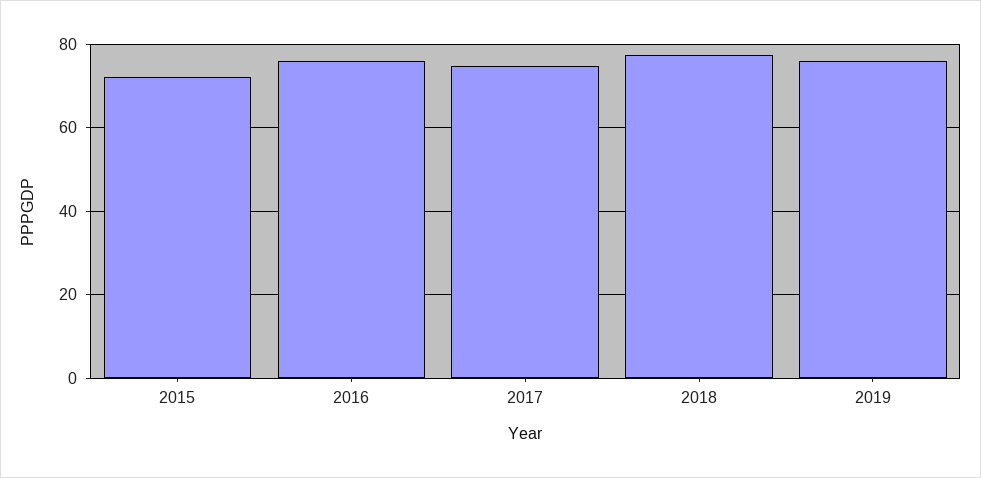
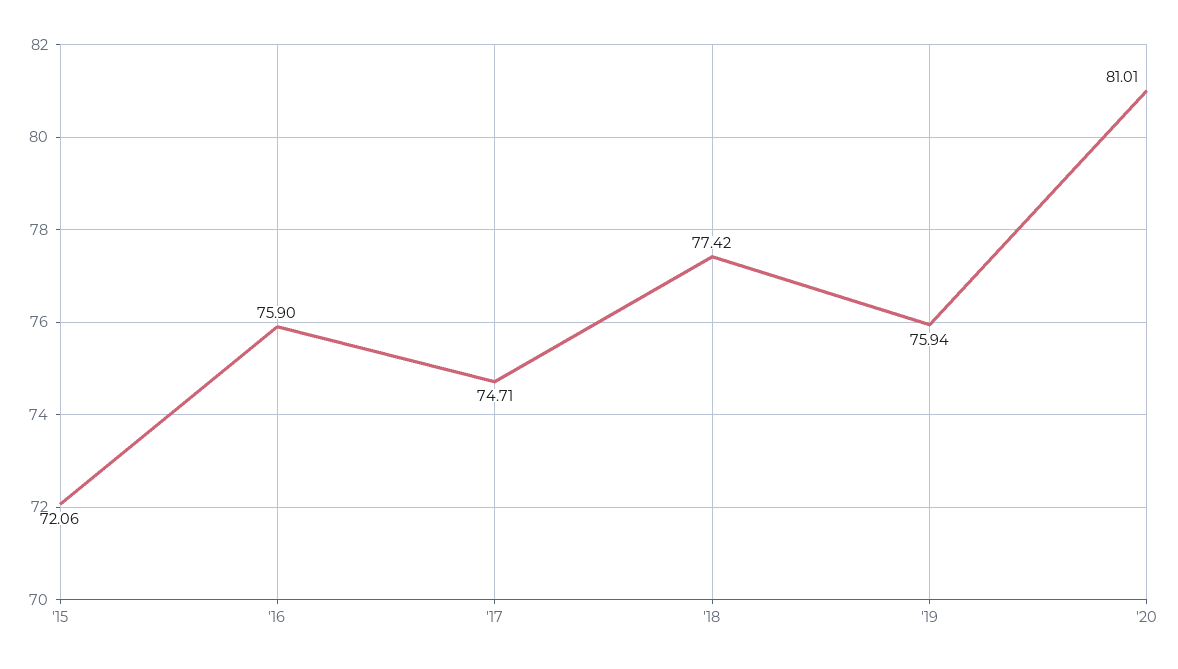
'20: none -> 81.01

